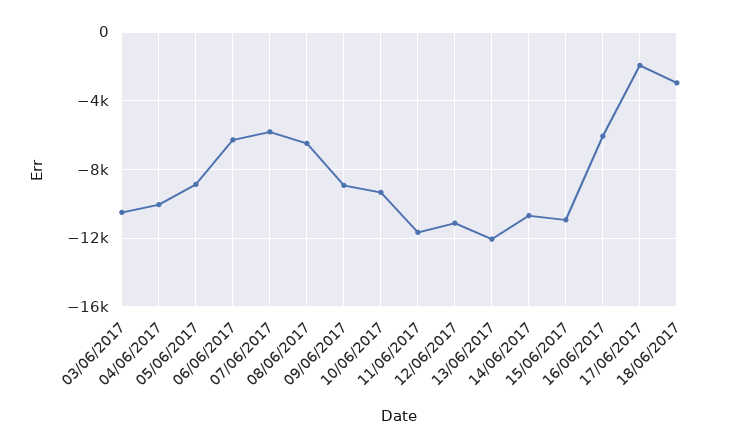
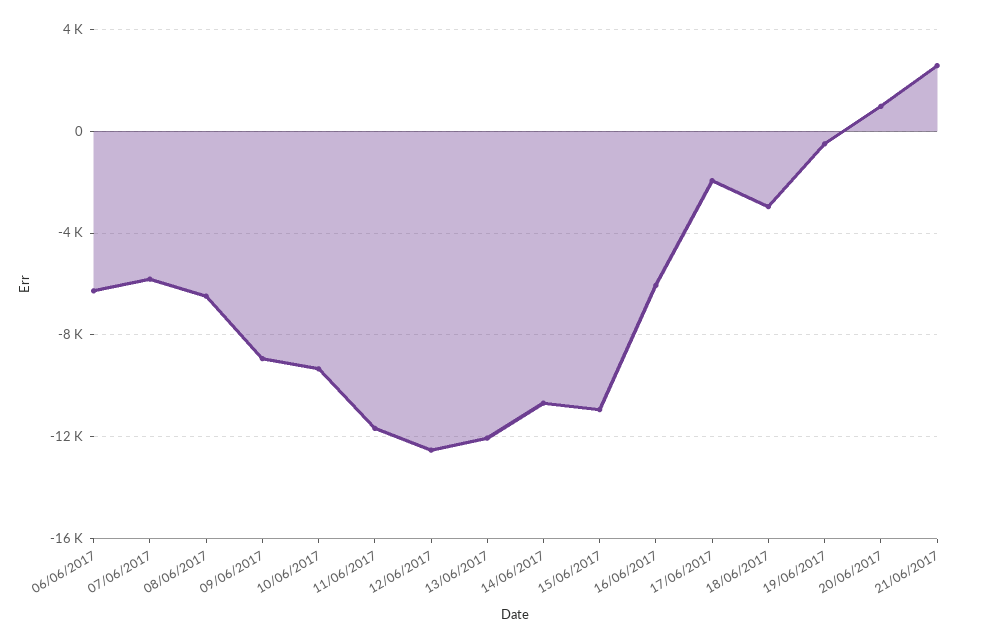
03/06/2017: -10500 -> none
04/06/2017: -10000 -> none
05/06/2017: -9000 -> none
12/06/2017: -11000 -> -12500
19/06/2017: none -> -500
20/06/2017: none -> 1000
21/06/2017: none -> 2500

